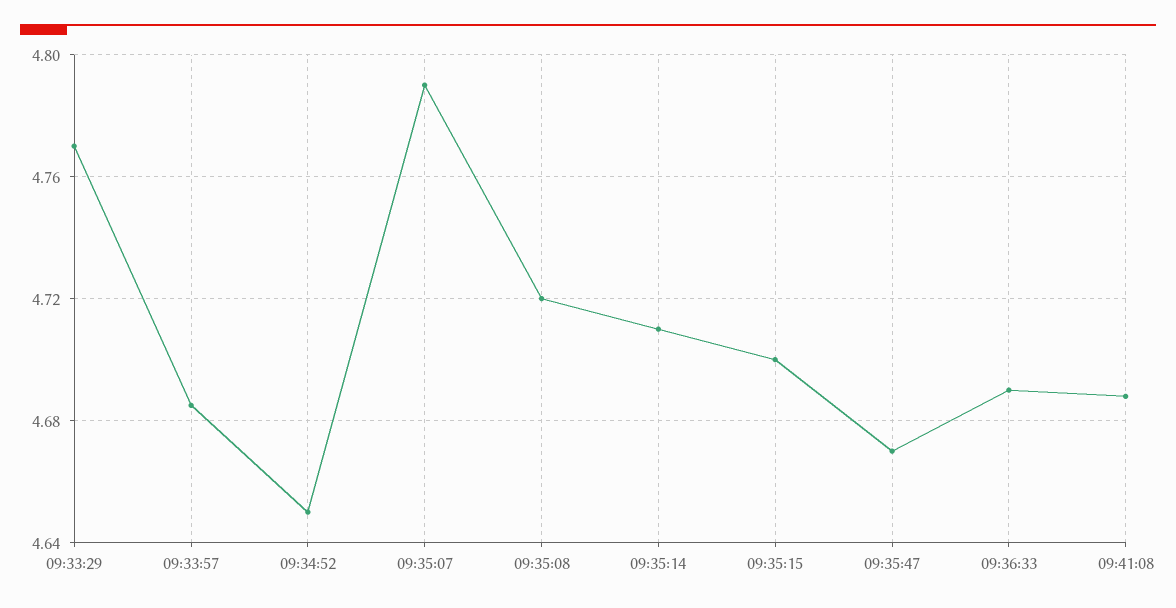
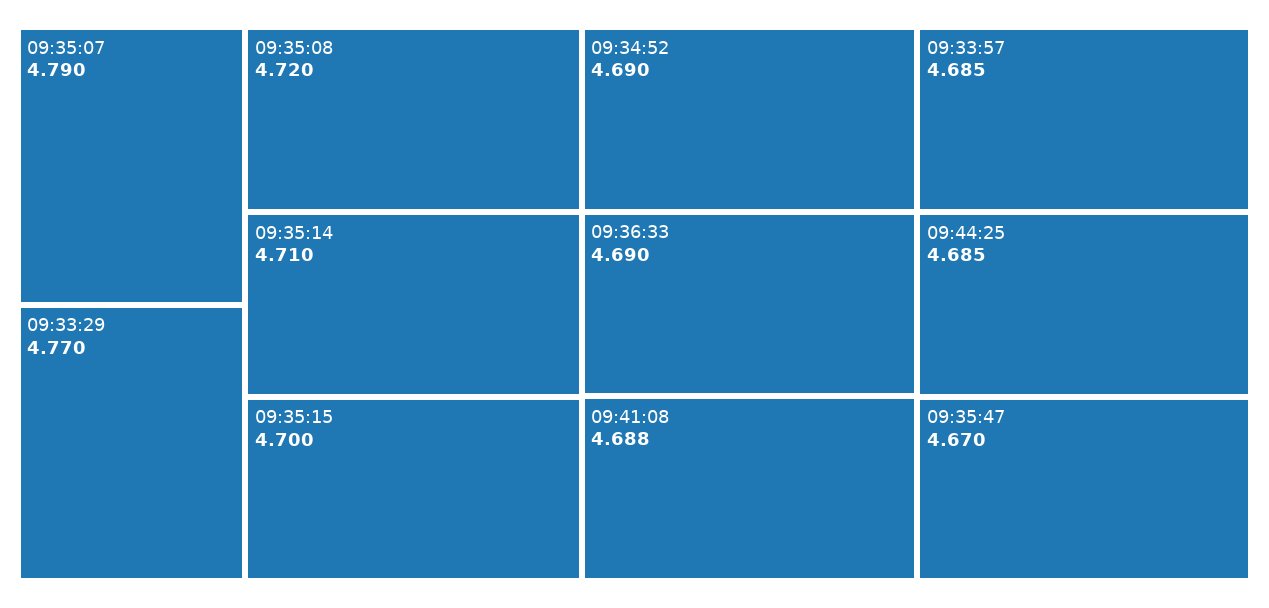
09:34:52: 4.65 -> 4.69
09:44:25: none -> 4.685

